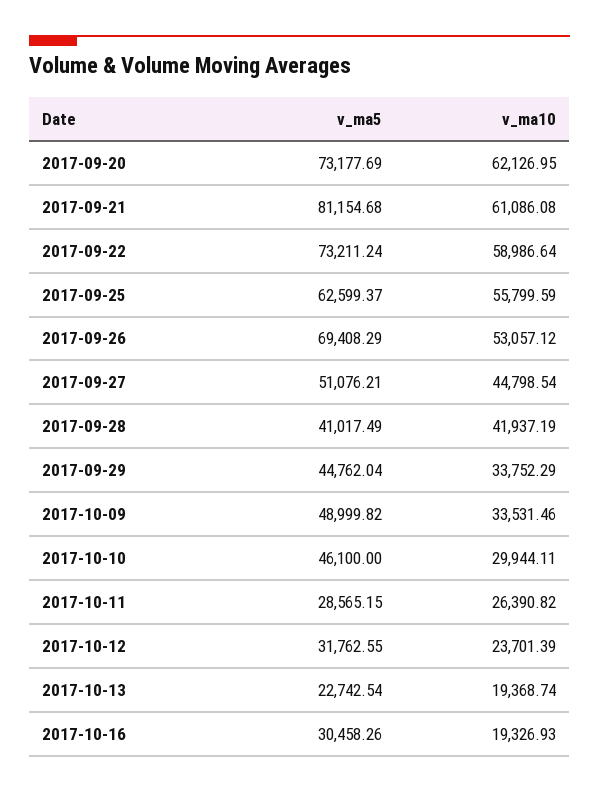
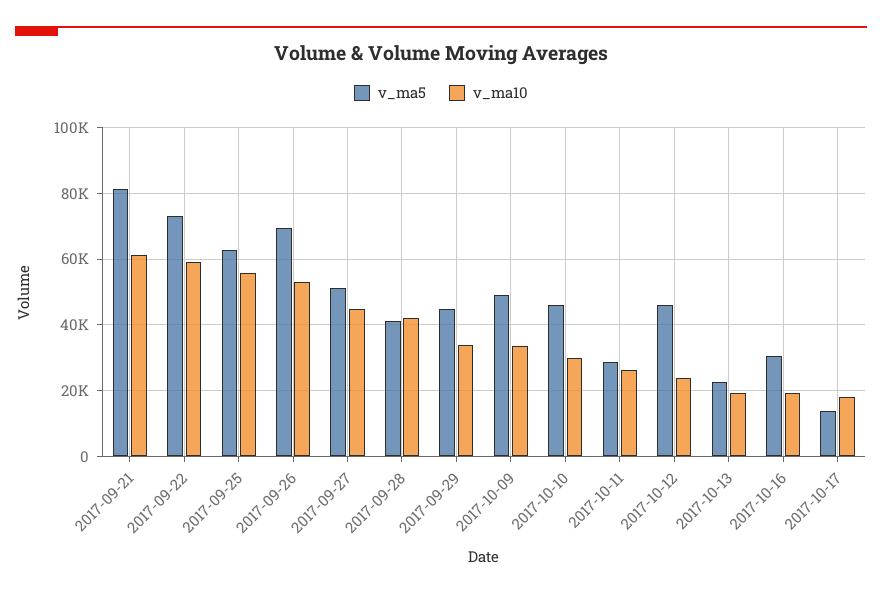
v_ma5, 2017-09-20: 73177.69 -> none
v_ma10, 2017-09-20: 62126.95 -> none
v_ma5, 2017-10-12: 31762.55 -> 46000
v_ma5, 2017-10-17: none -> 14000
v_ma10, 2017-10-17: none -> 18000

